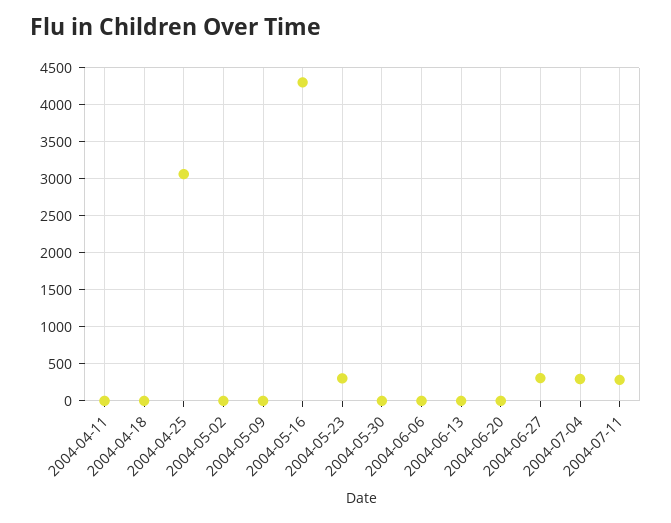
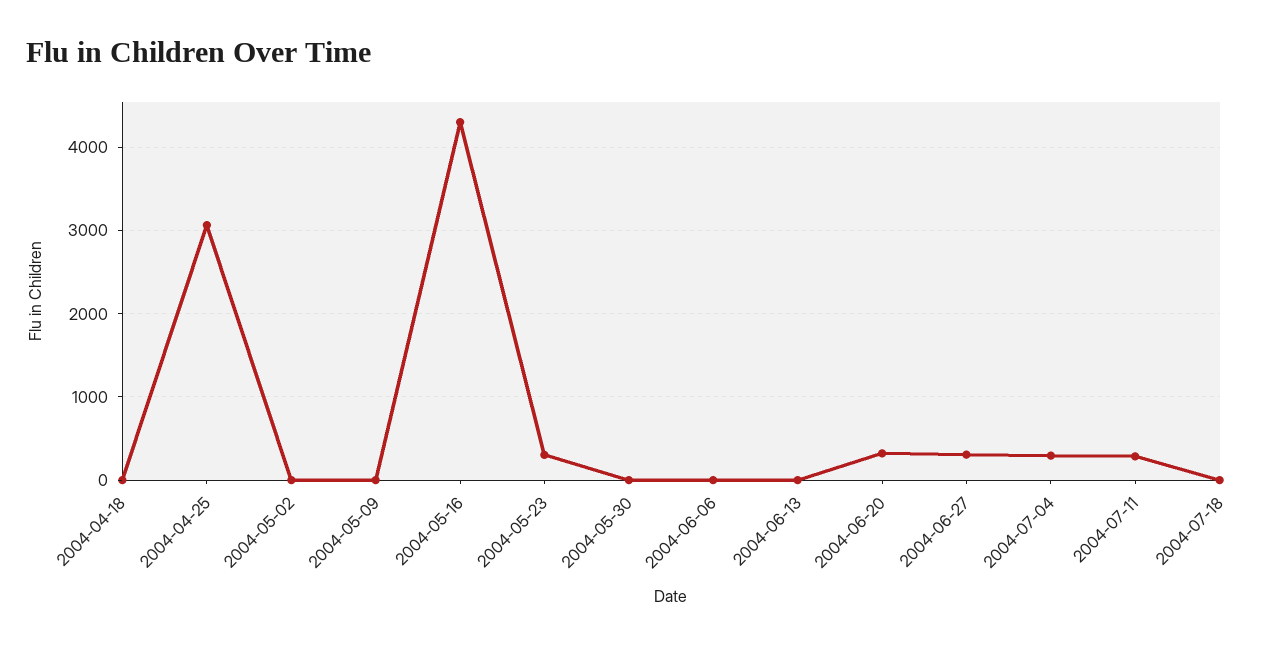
2004-04-11: 0 -> none
2004-06-20: 0 -> 300
2004-07-18: none -> 0

